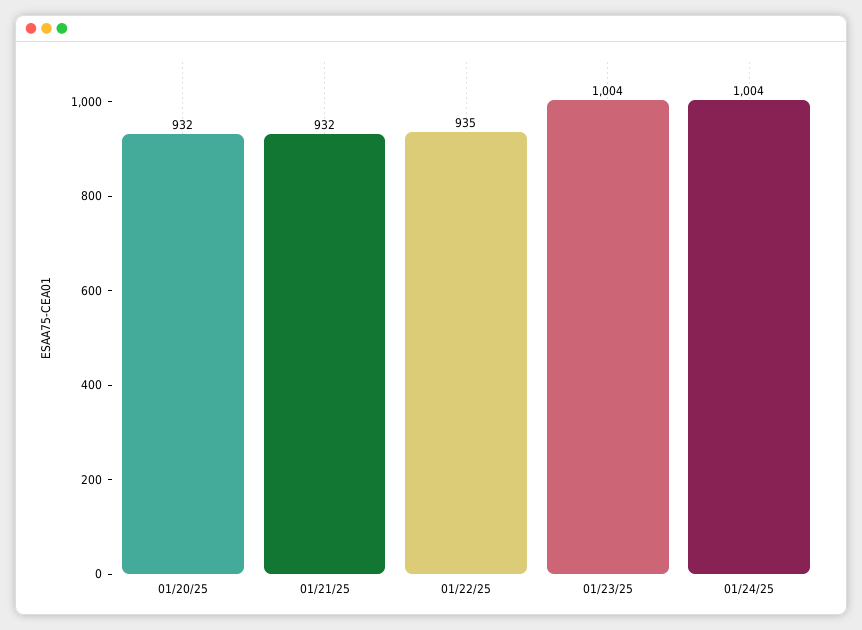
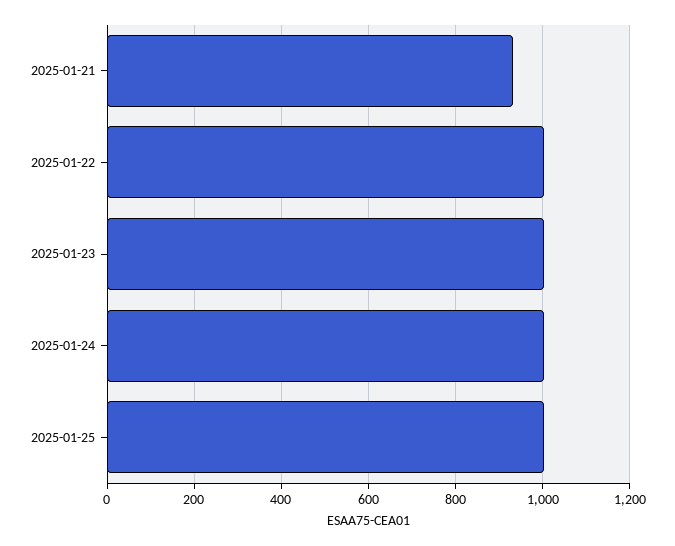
01/20/25: 932 -> none
01/22/25: 935 -> 1000
2025-01-25: none -> 1000

